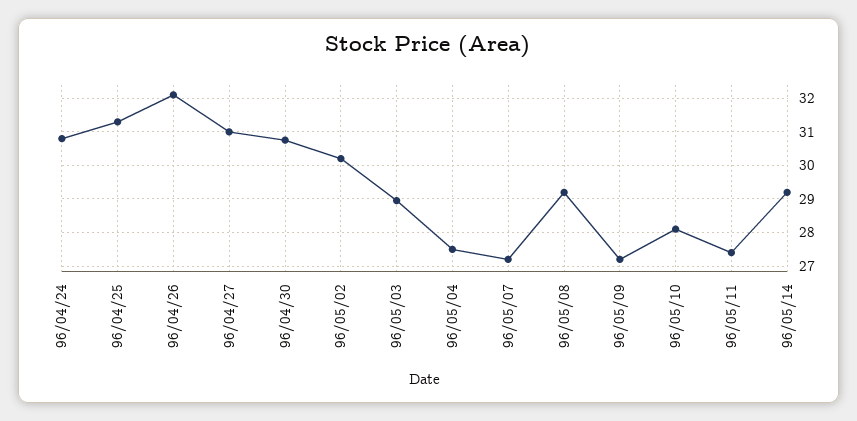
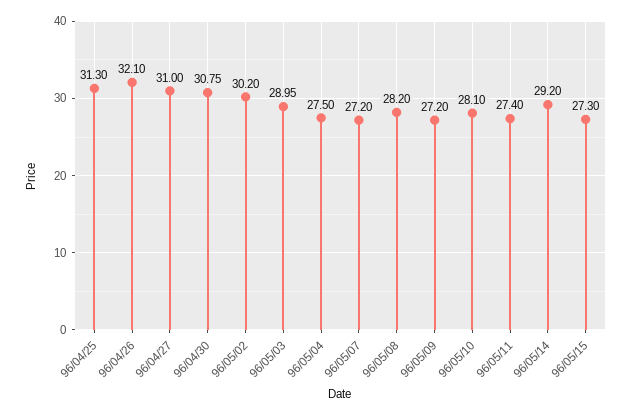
96/04/24: 30.8 -> none
96/05/08: 29.2 -> 28.2
96/05/15: none -> 27.3

